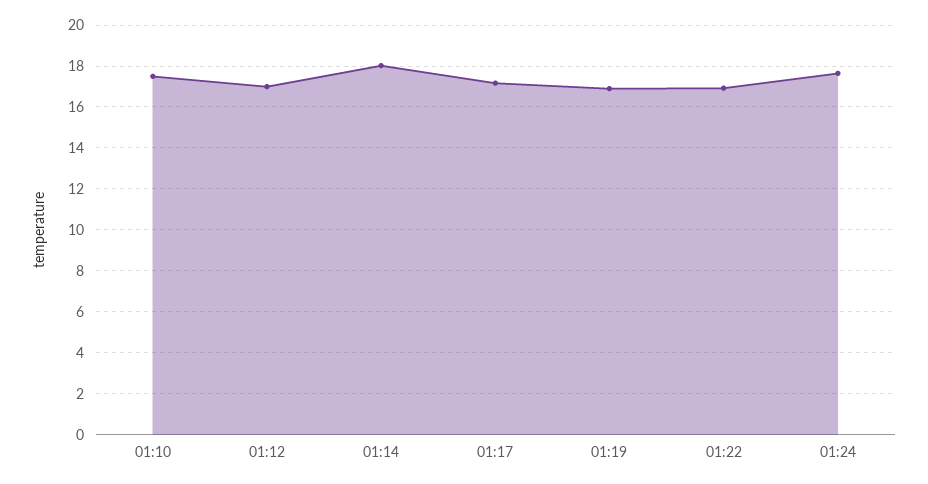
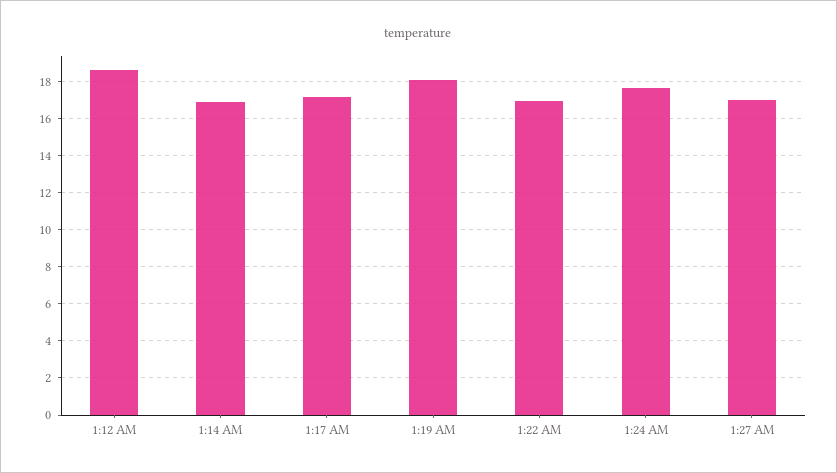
01:10: 17.5 -> none
01:12: 17 -> 18.5
01:14: 18 -> 17
01:19: 17 -> 18
1:27 AM: none -> 17

